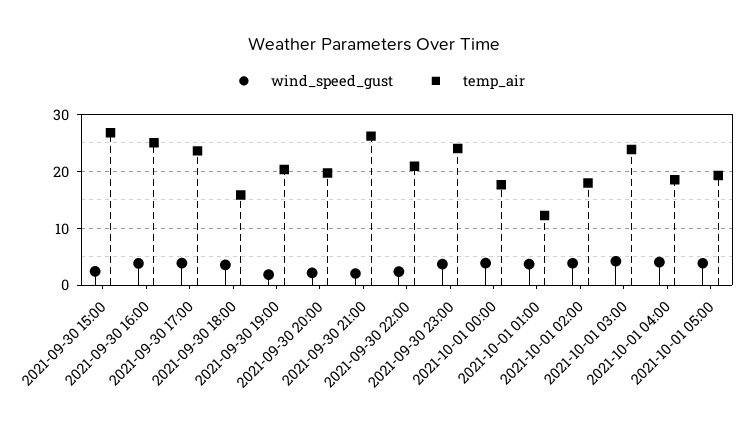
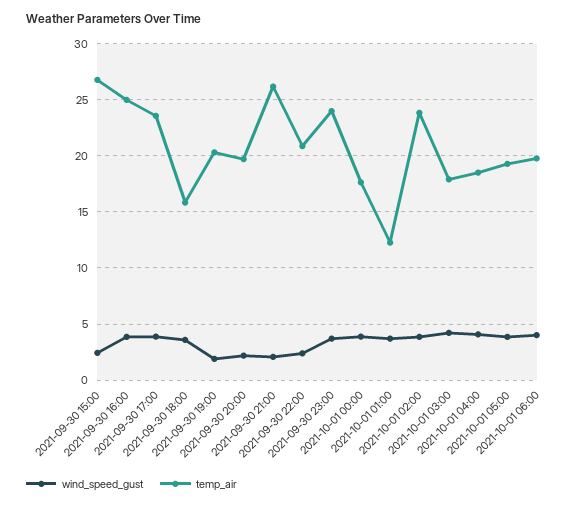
temp_air, 2021-10-01 02:00: 18 -> 24
temp_air, 2021-10-01 03:00: 24 -> 18
wind_speed_gust, 2021-10-01 06:00: none -> 4
temp_air, 2021-10-01 06:00: none -> 20

